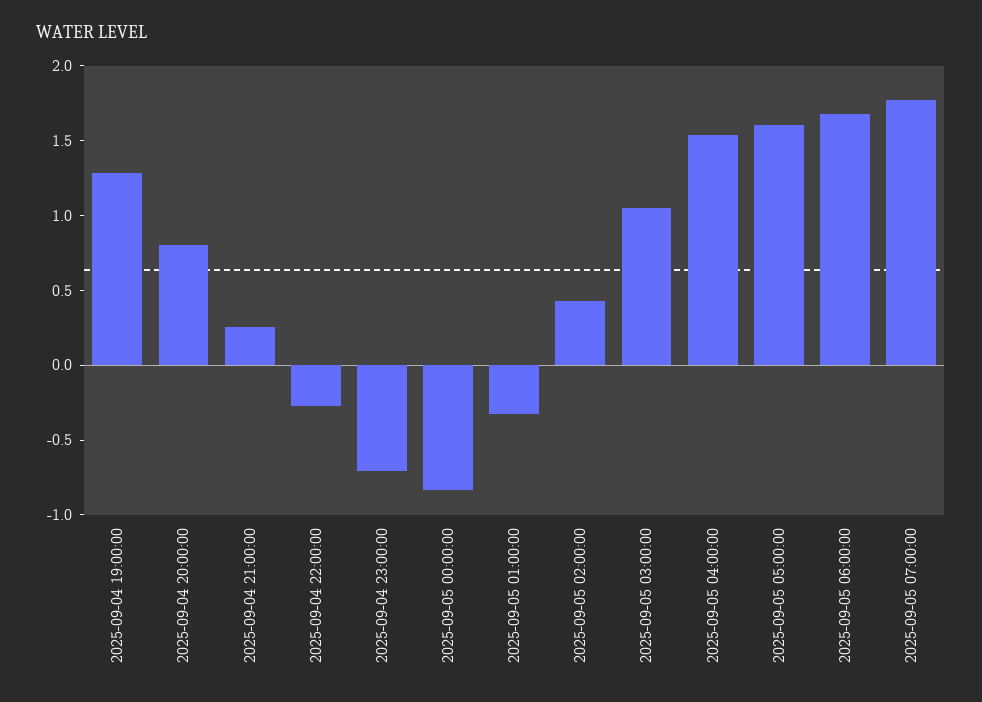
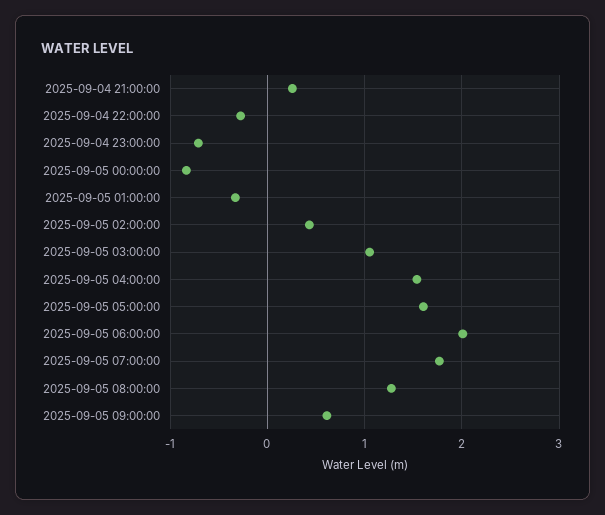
2025-09-04 19:00:00: 1.3 -> none
2025-09-04 20:00:00: 0.8 -> none
2025-09-05 06:00:00: 1.7 -> 2
2025-09-05 08:00:00: none -> 1.3
2025-09-05 09:00:00: none -> 0.6

